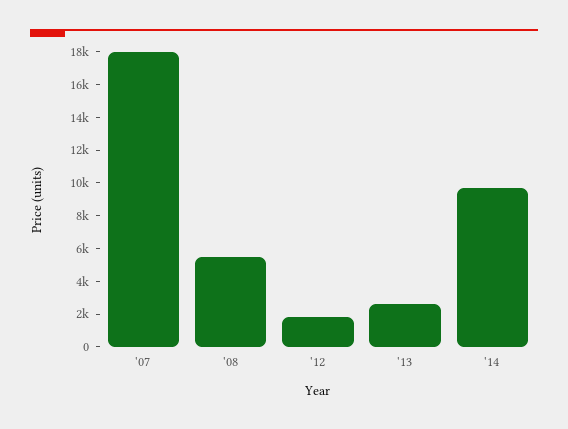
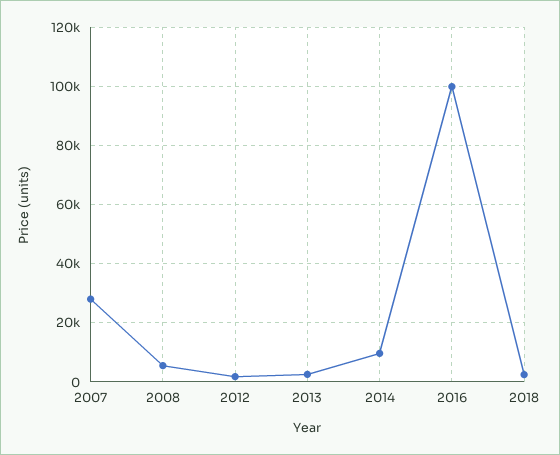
'07: 18000 -> 27500
2016: none -> 100000
2018: none -> 2500

